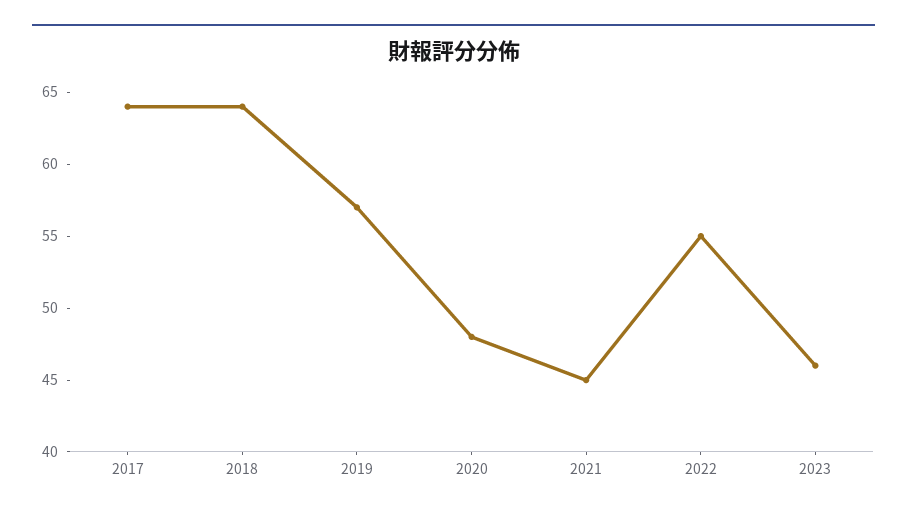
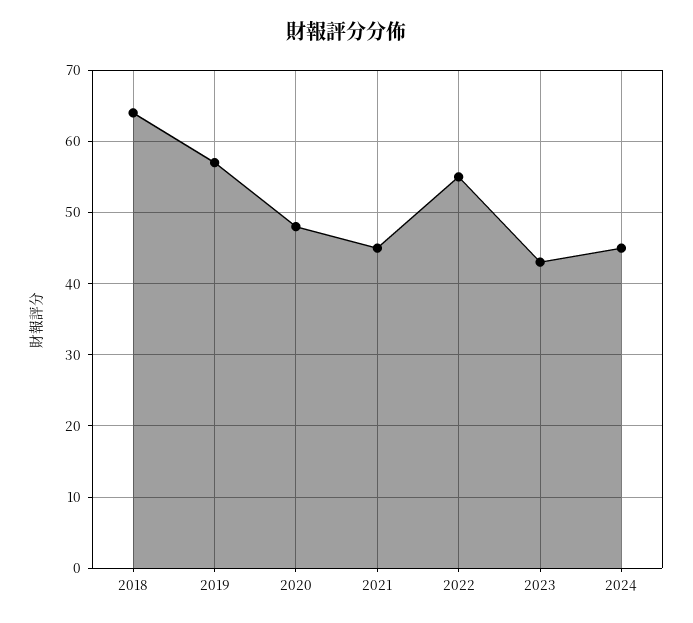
2017: 64 -> none
2023: 46 -> 43
2024: none -> 45

